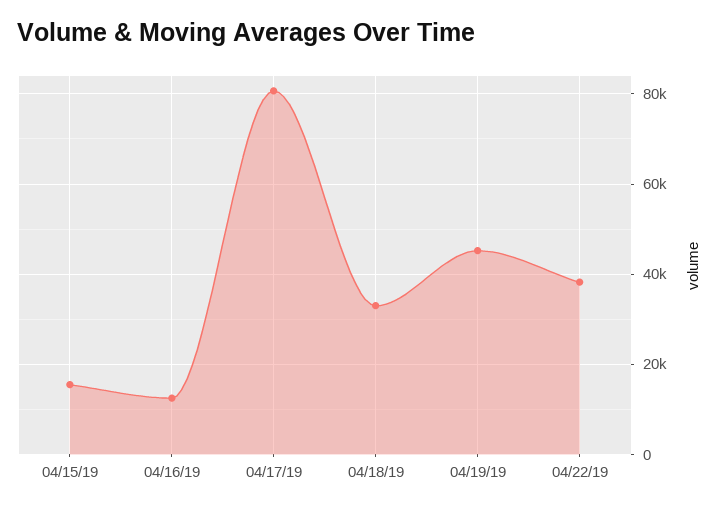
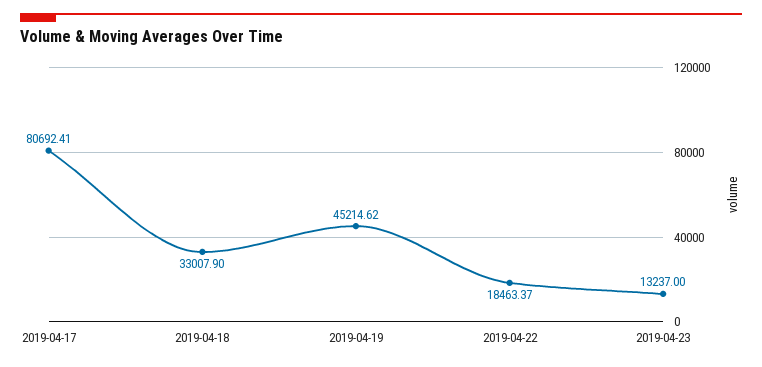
04/15/19: 16000 -> none
04/16/19: 12000 -> none
04/22/19: 38000 -> 18463.37
2019-04-23: none -> 13237

